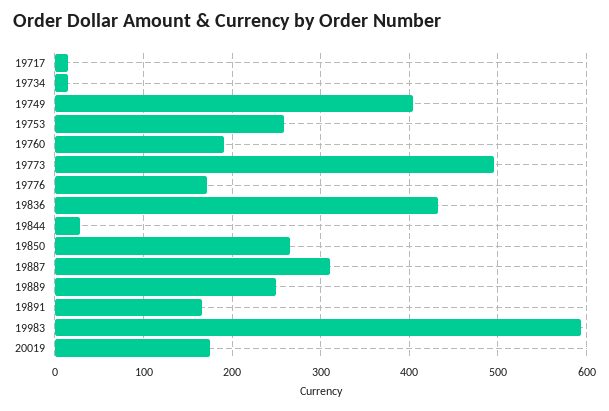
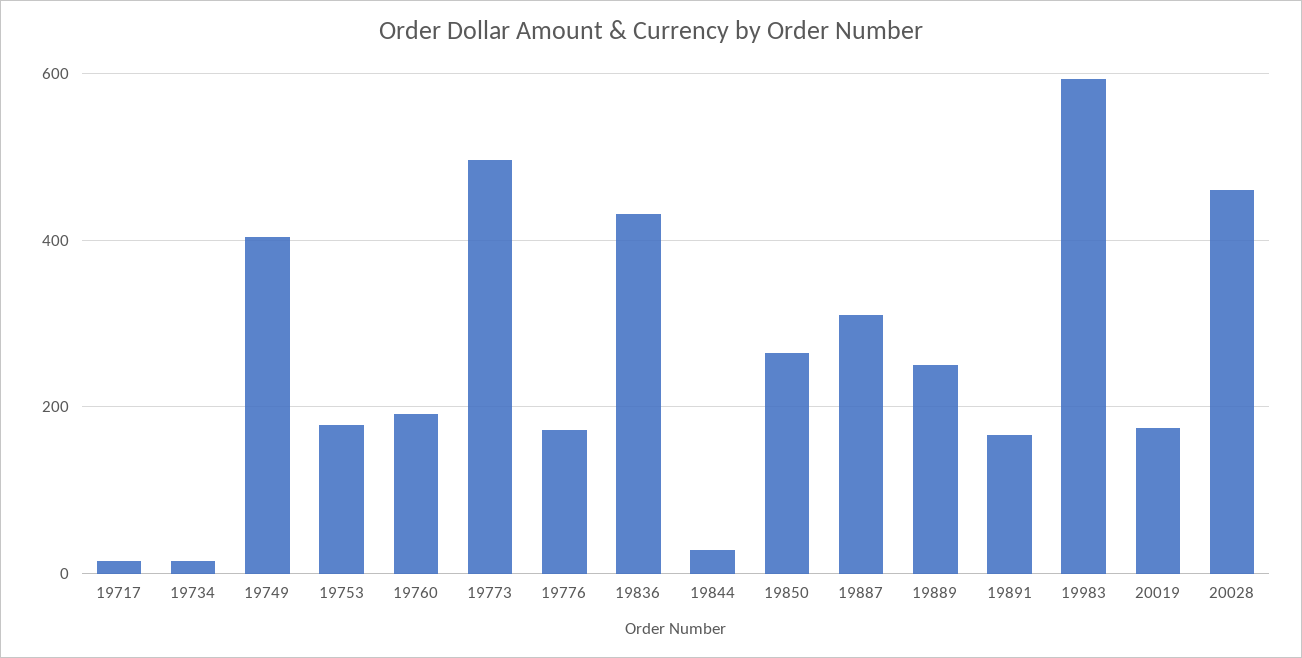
19753: 260 -> 180
20028: none -> 460

